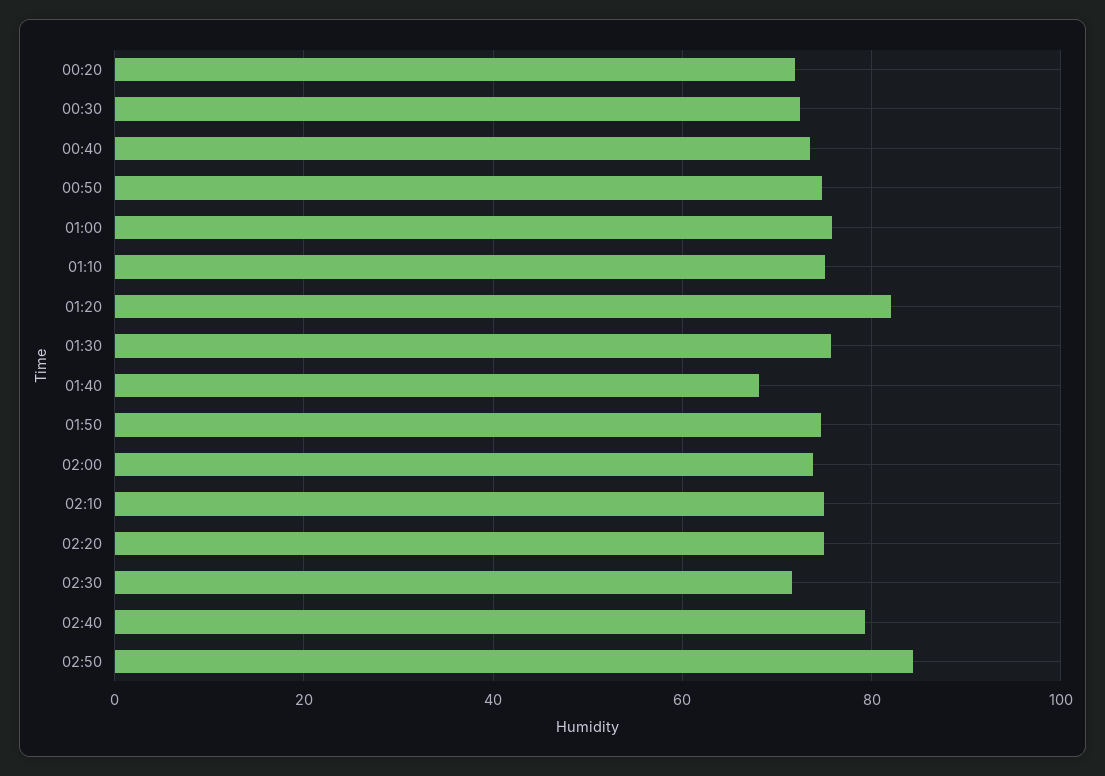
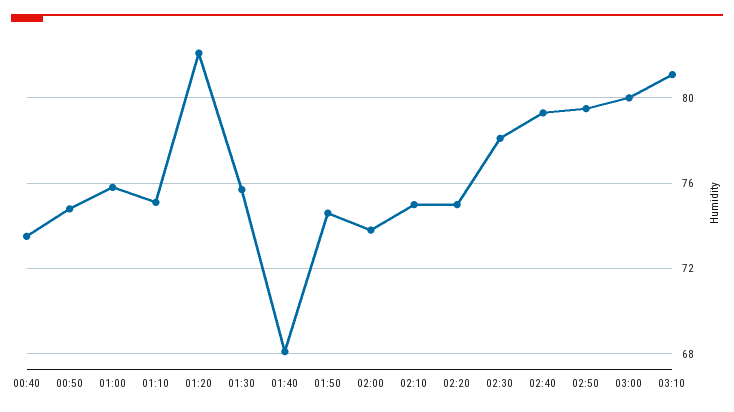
00:20: 72 -> none
00:30: 72 -> none
02:30: 72 -> 78
02:50: 84 -> 79.5
03:00: none -> 80
03:10: none -> 81

